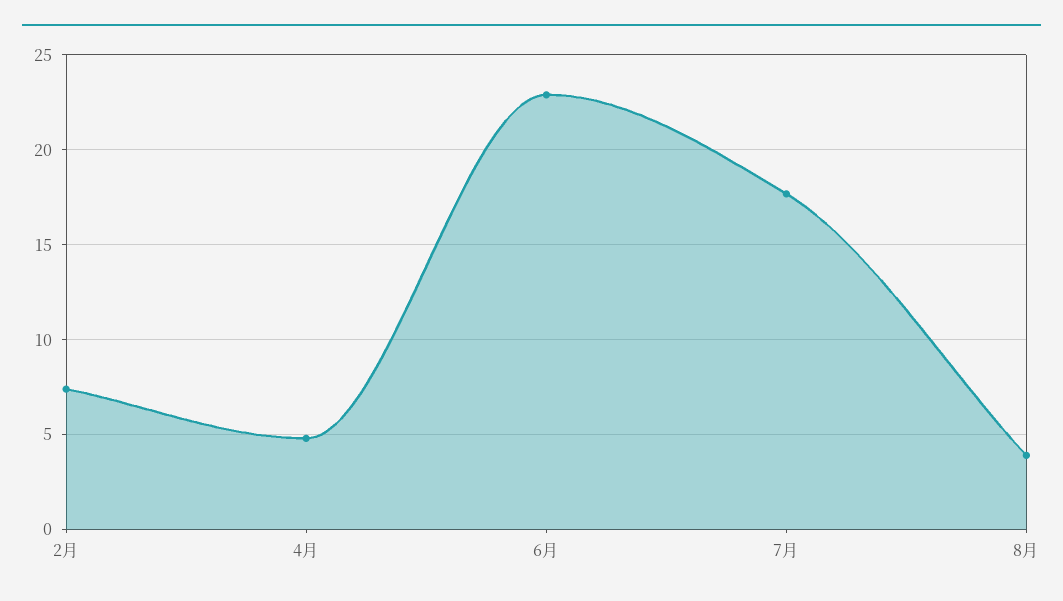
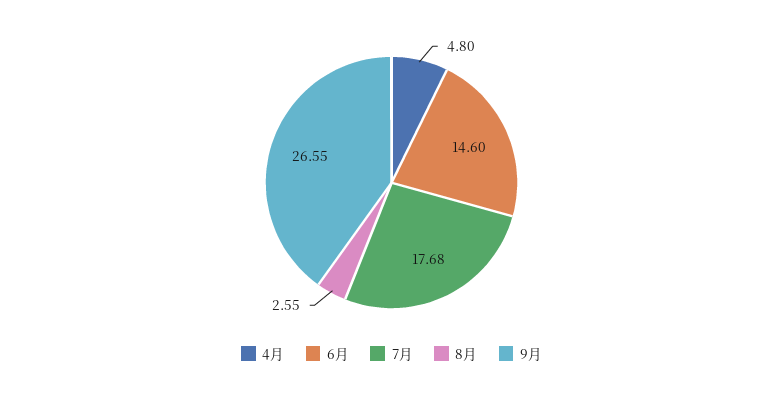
2月: 7.5 -> none
6月: 23 -> 14.6
8月: 4 -> 2.55
9月: none -> 26.55

